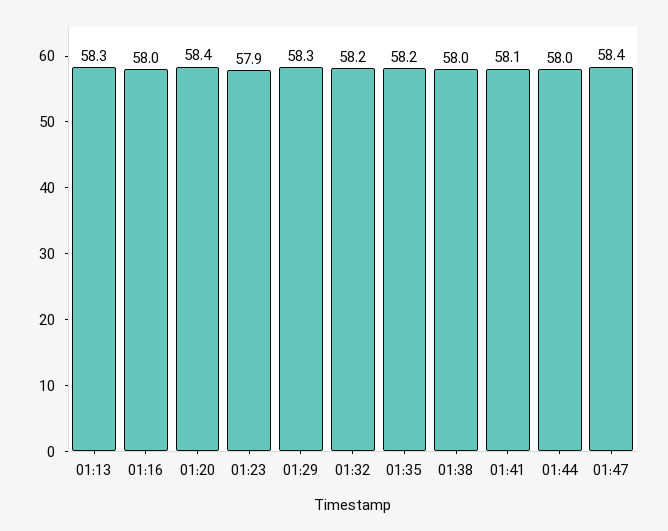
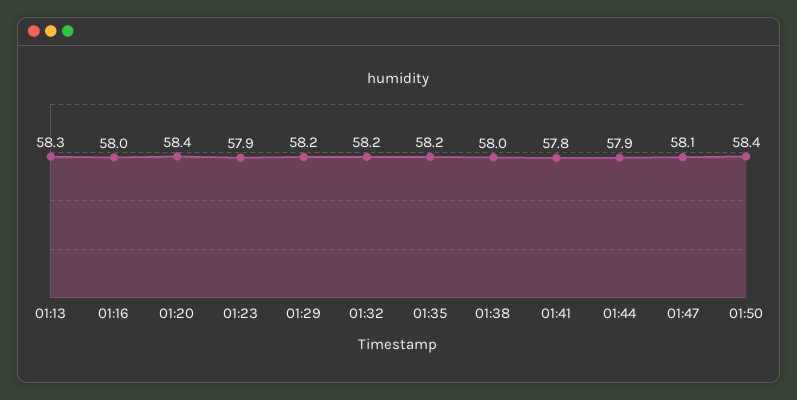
01:29: 58.3 -> 58.2
01:41: 58.1 -> 57.8
01:44: 58 -> 57.9
01:47: 58.4 -> 58.1
01:50: none -> 58.4

